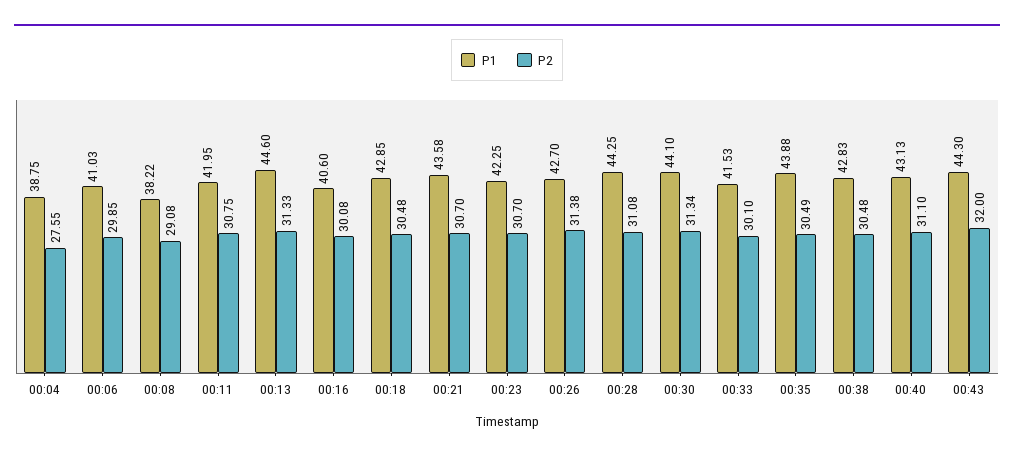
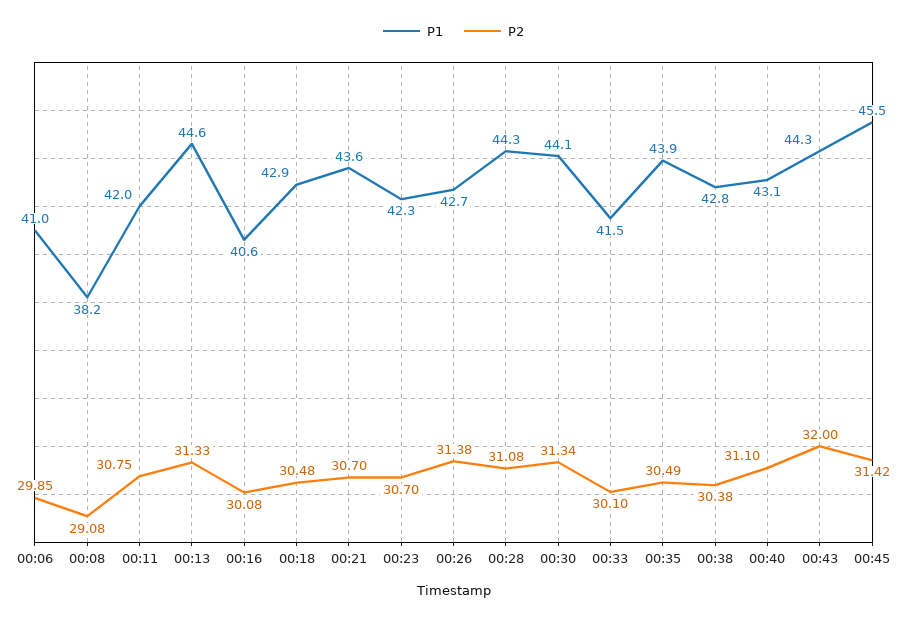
P1, 00:04: 38.75 -> none
P2, 00:04: 27.55 -> none
P2, 00:38: 30.48 -> 30.38
P1, 00:45: none -> 45.5
P2, 00:45: none -> 31.42

